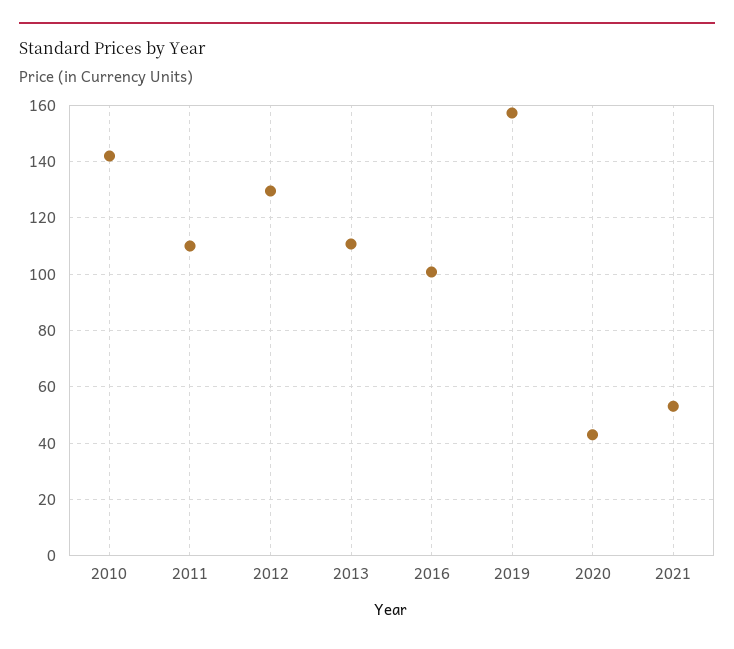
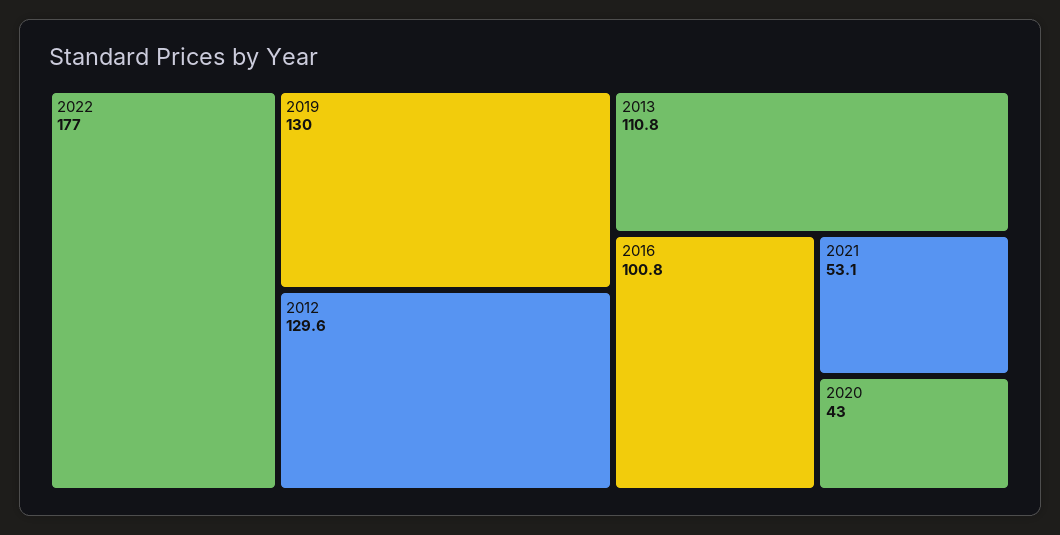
2010: 142.5 -> none
2011: 110 -> none
2019: 157.5 -> 130
2022: none -> 177

